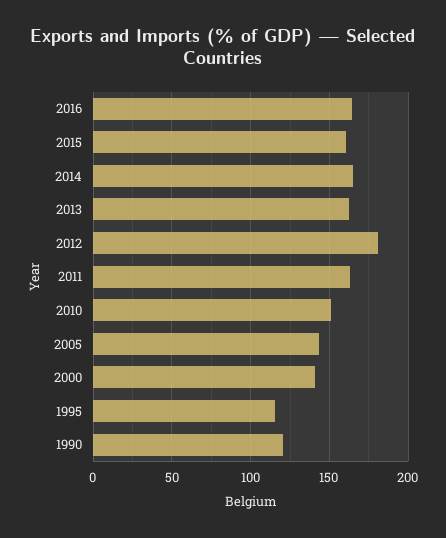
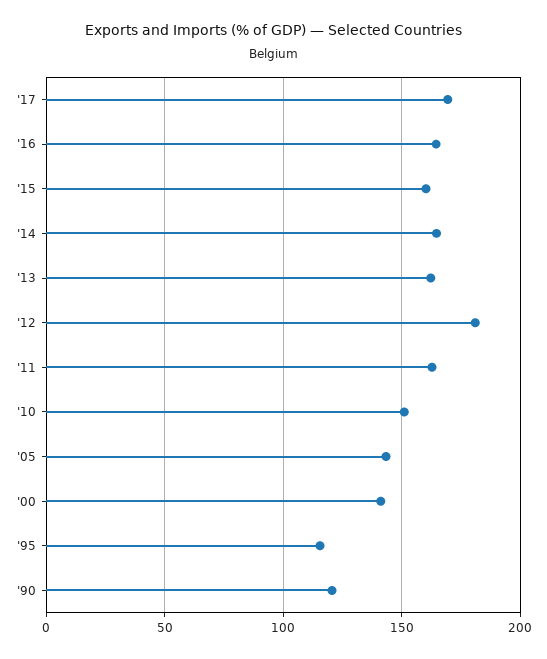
'17: none -> 170

